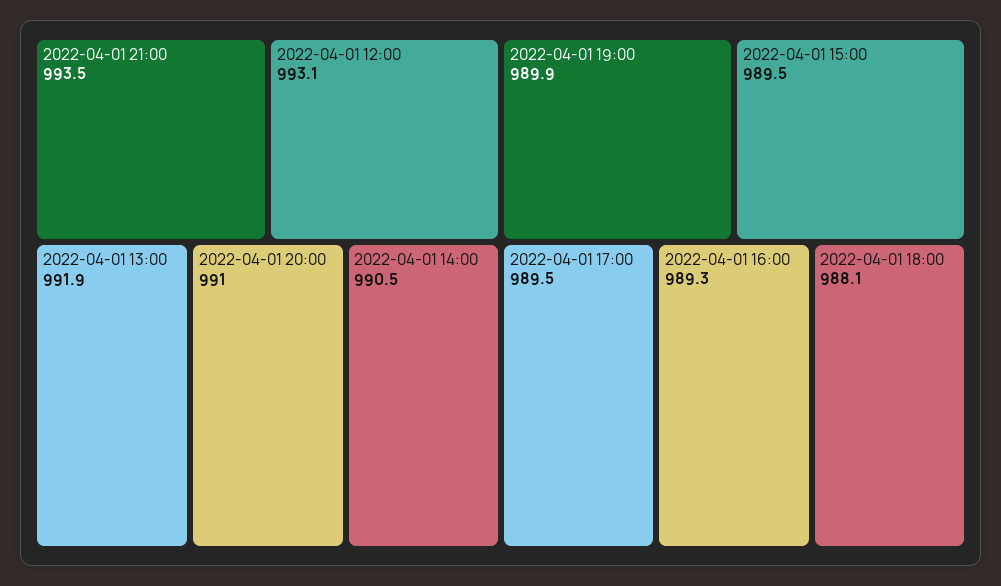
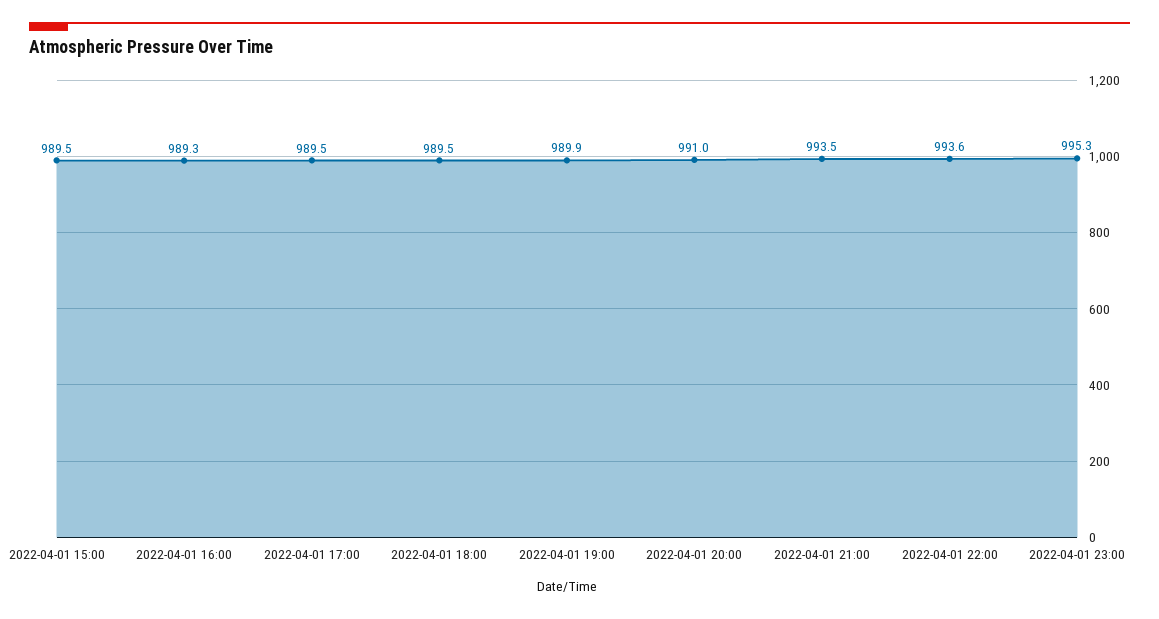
2022-04-01 12:00: 993.1 -> none
2022-04-01 13:00: 991.9 -> none
2022-04-01 14:00: 990.5 -> none
2022-04-01 18:00: 988.1 -> 989.5
2022-04-01 22:00: none -> 993.6
2022-04-01 23:00: none -> 995.3

